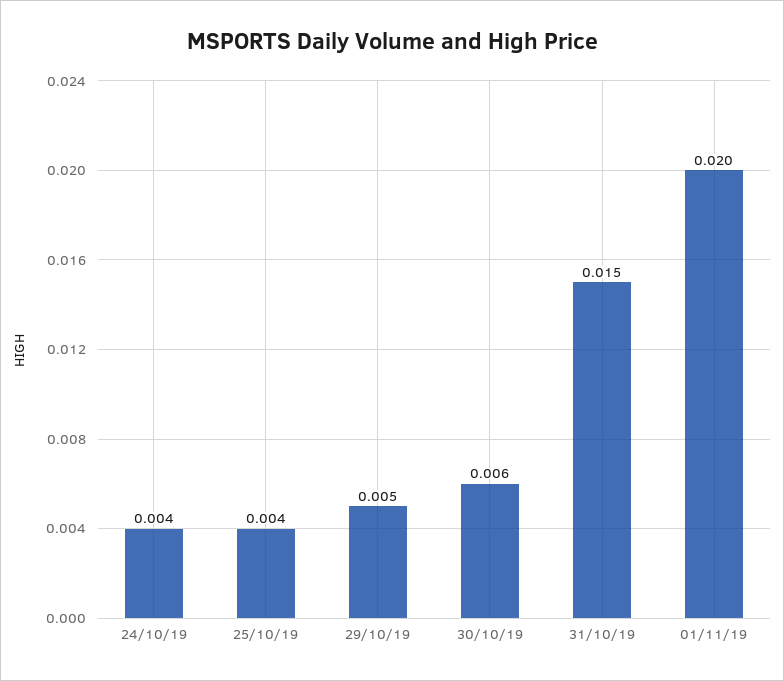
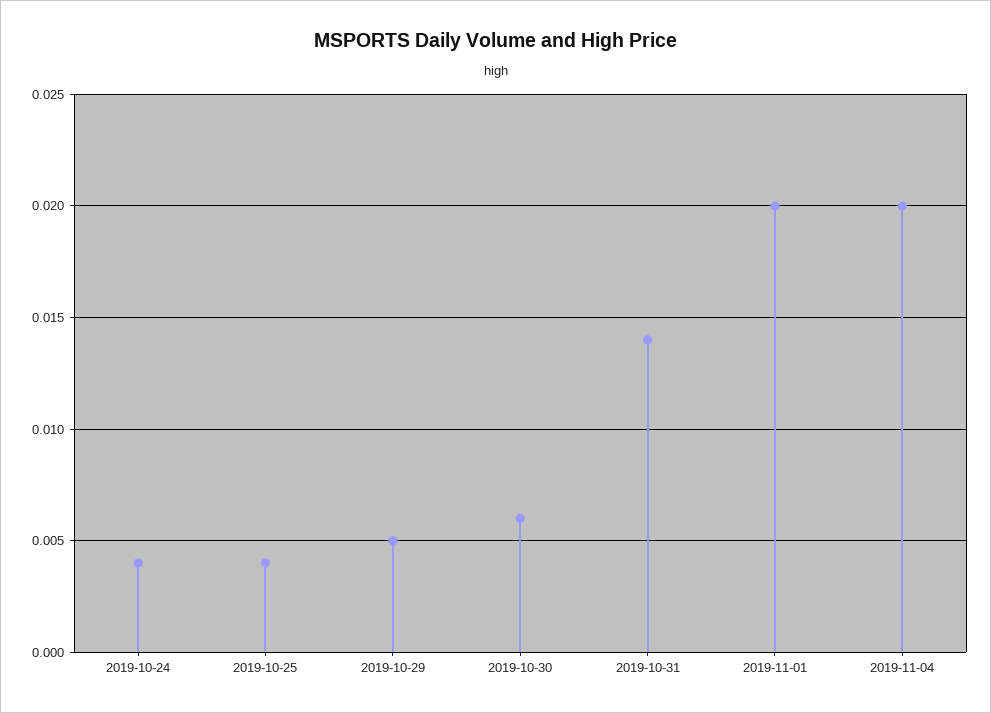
31/10/19: 0.015 -> 0.014
2019-11-04: none -> 0.02

